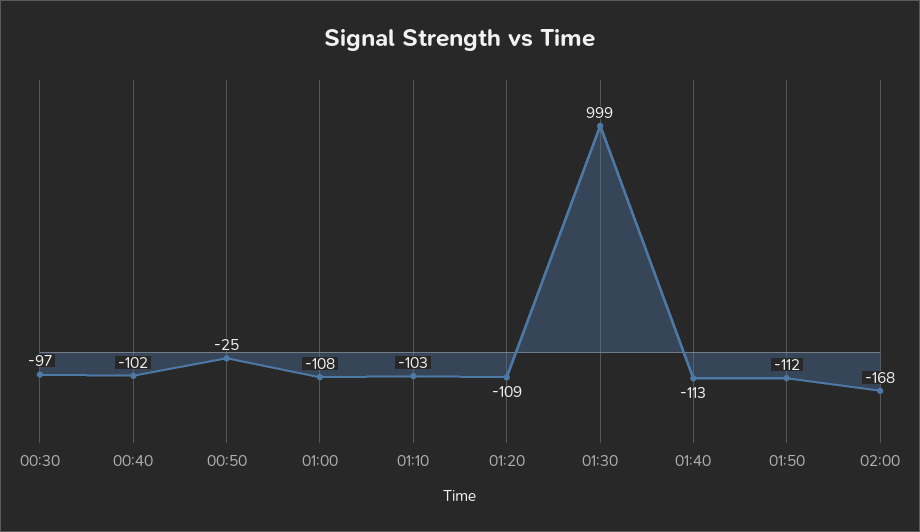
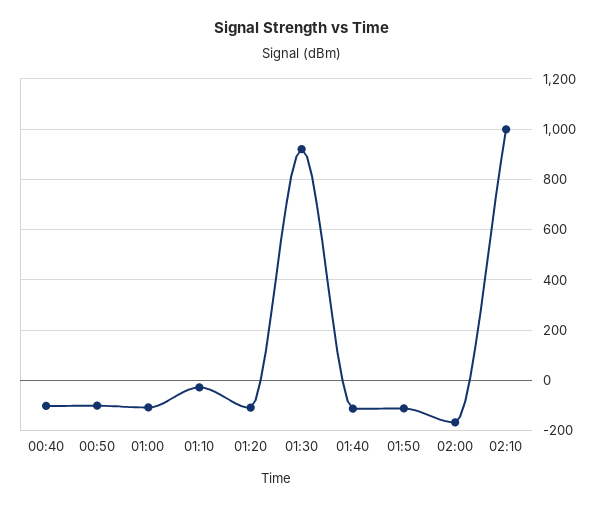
00:30: -97 -> none
00:50: -25 -> -100
01:10: -103 -> -25
01:30: 999 -> 925
02:10: none -> 1000

